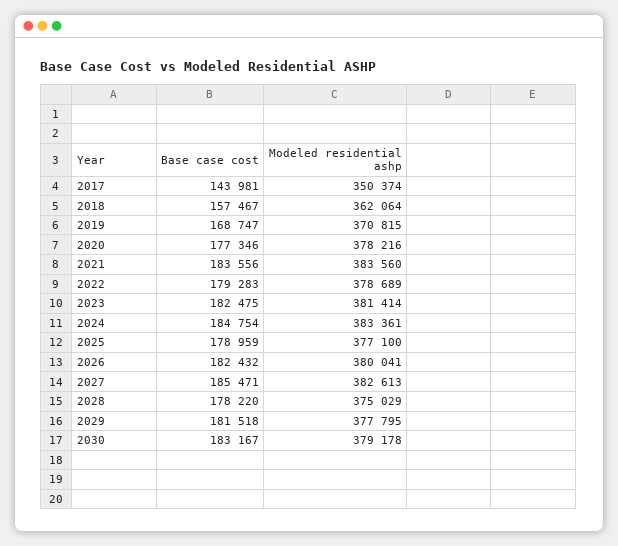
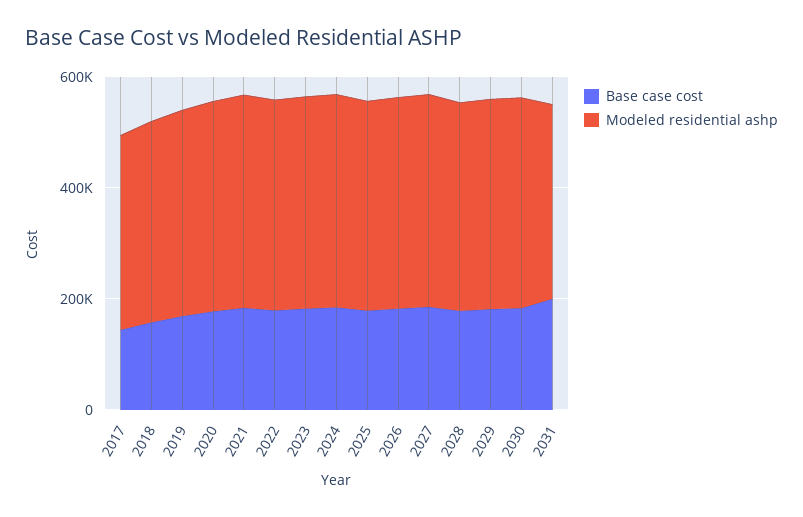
Base case cost, 2031: none -> 200000
Modeled residential ashp, 2031: none -> 350000

